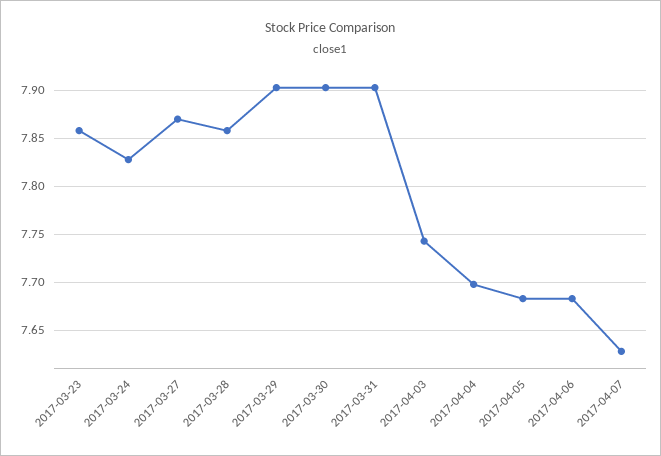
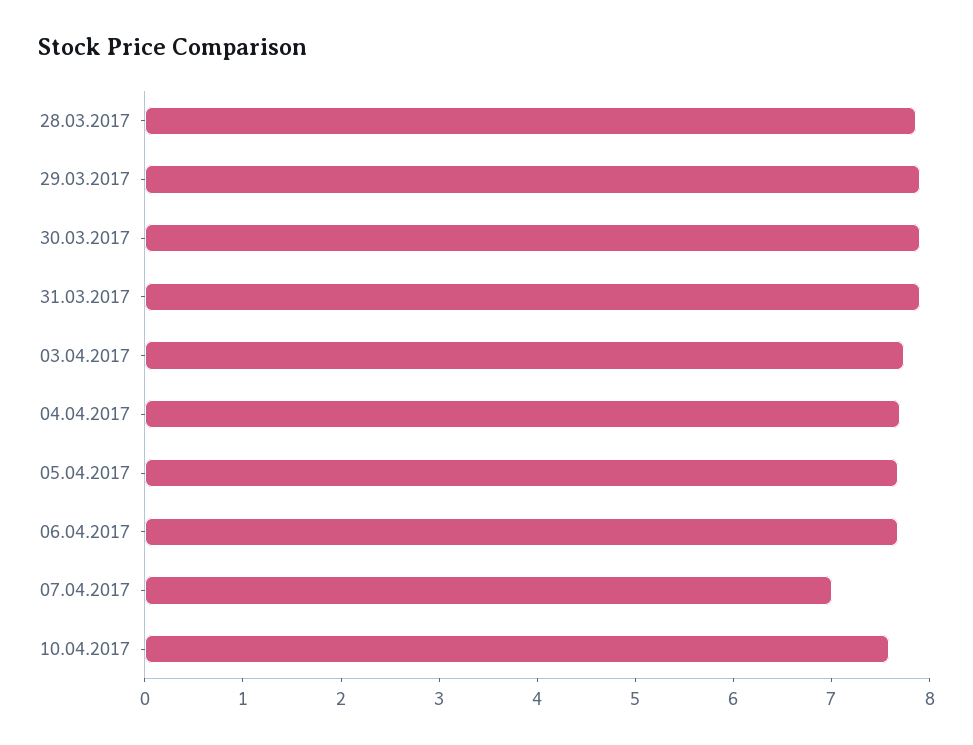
2017-03-23: 7.86 -> none
2017-03-24: 7.83 -> none
2017-03-27: 7.87 -> none
2017-04-07: 7.63 -> 7
10.04.2017: none -> 7.6

